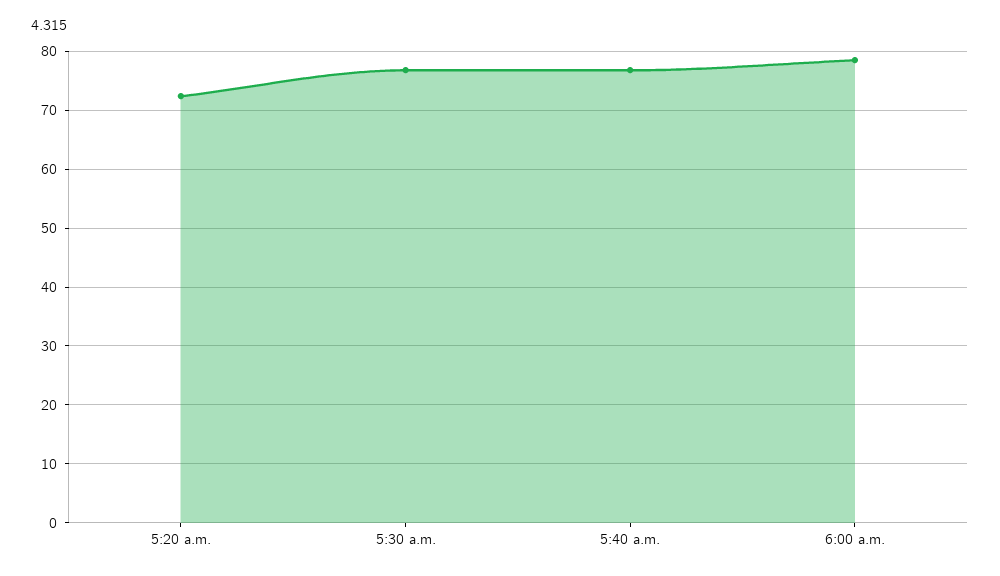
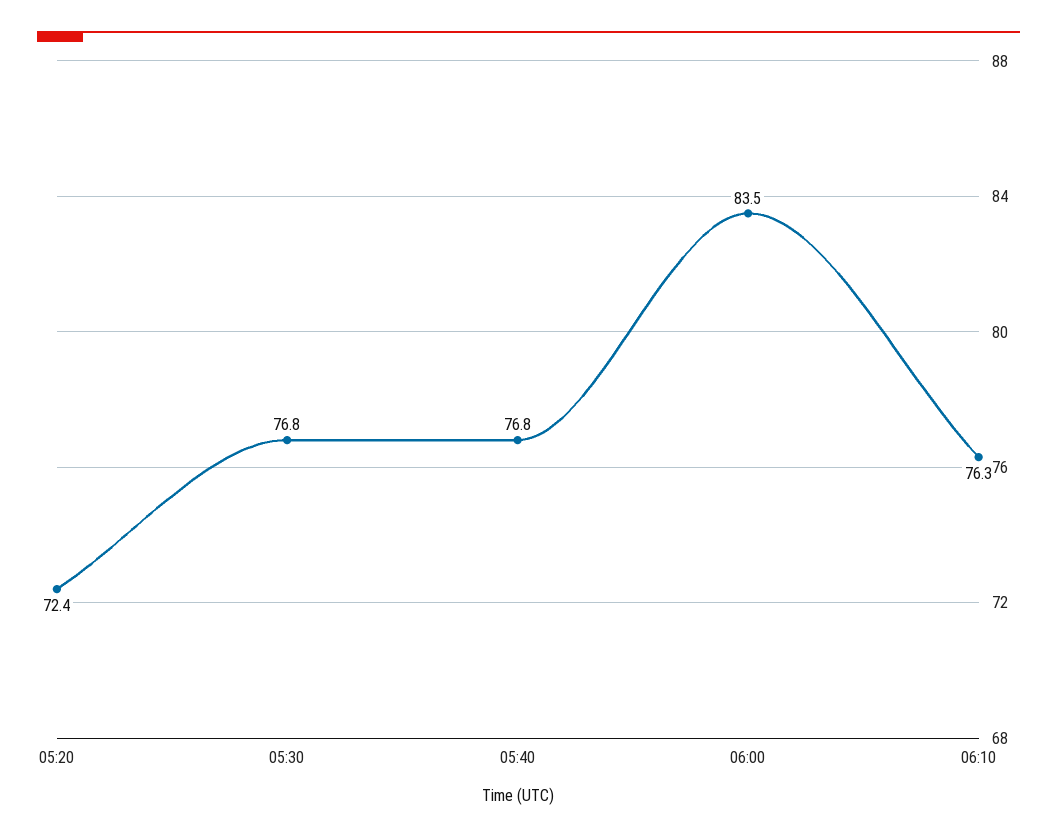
6:00 a.m.: 78 -> 83.5
06:10: none -> 76.3

